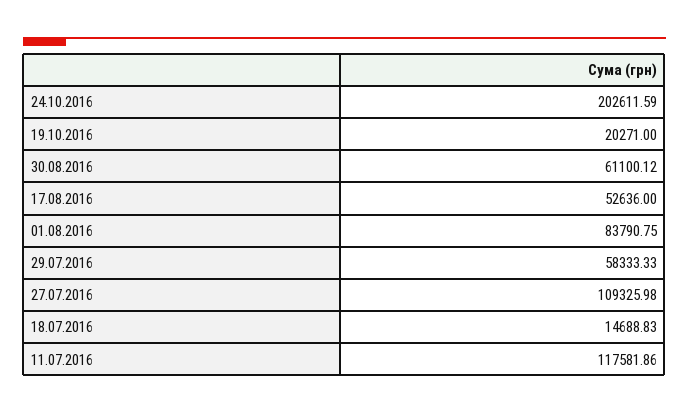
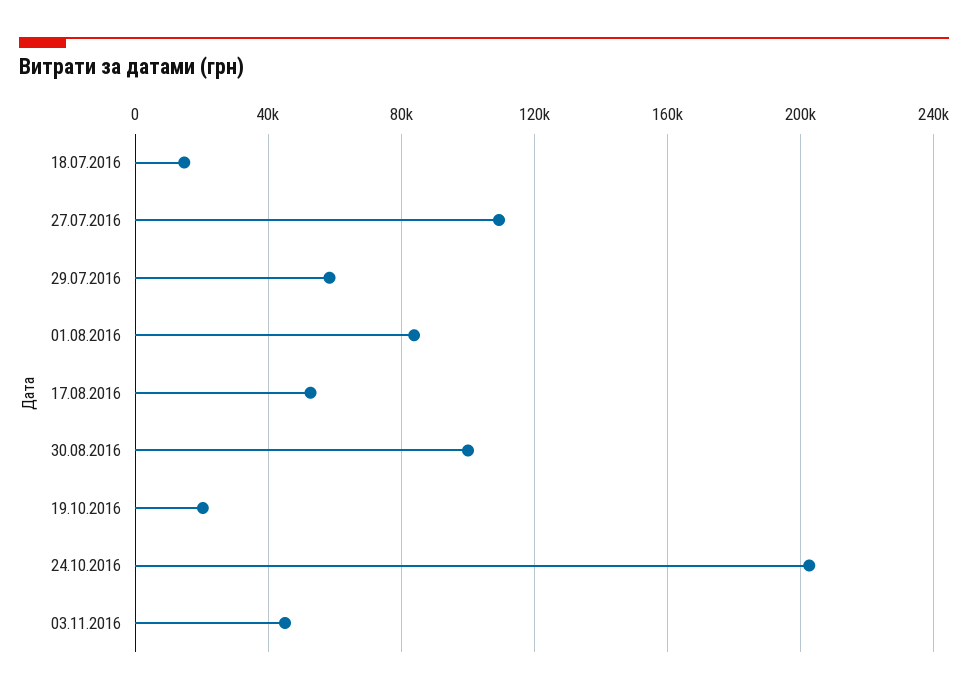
30.08.2016: 61100.12 -> 100000
11.07.2016: 117581.86 -> none
03.11.2016: none -> 45000

